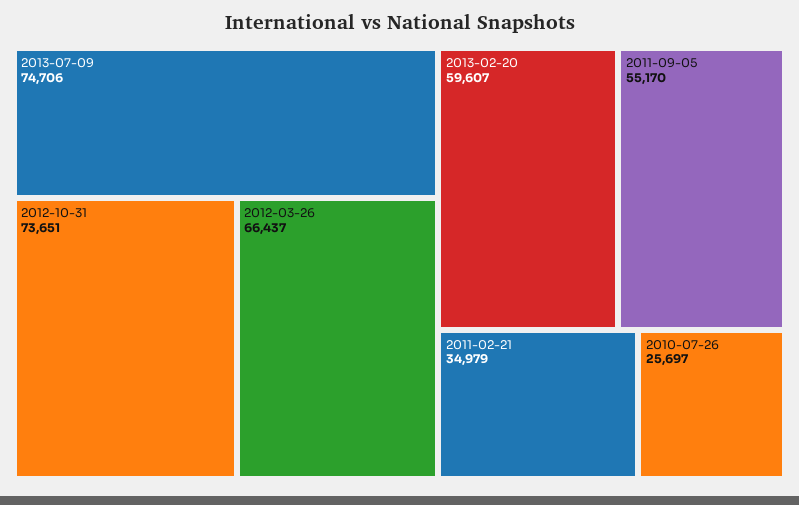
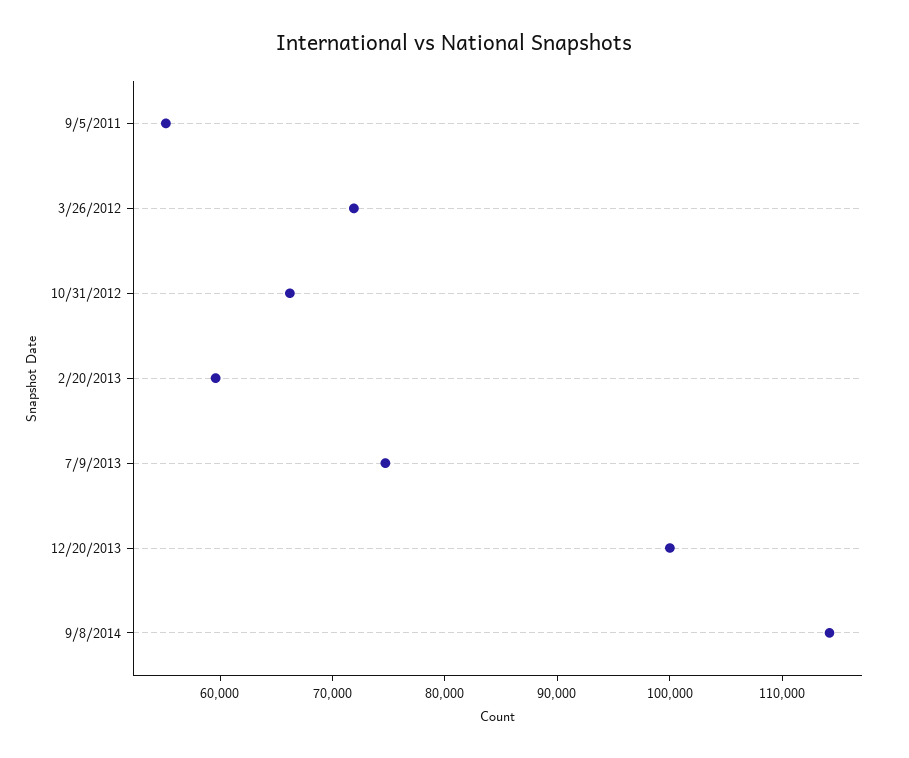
2012-10-31: 73651 -> 66000
2012-03-26: 66437 -> 72000
2011-02-21: 34979 -> none
2010-07-26: 25697 -> none
12/20/2013: none -> 100000
9/8/2014: none -> 114000

